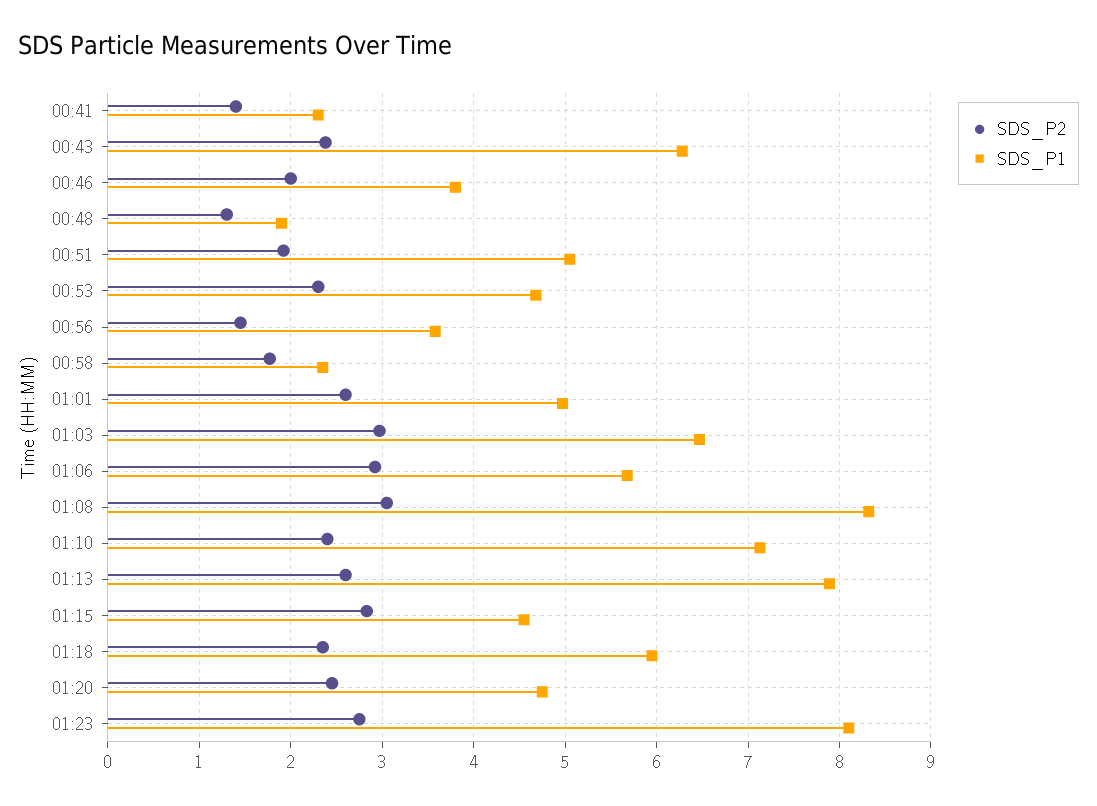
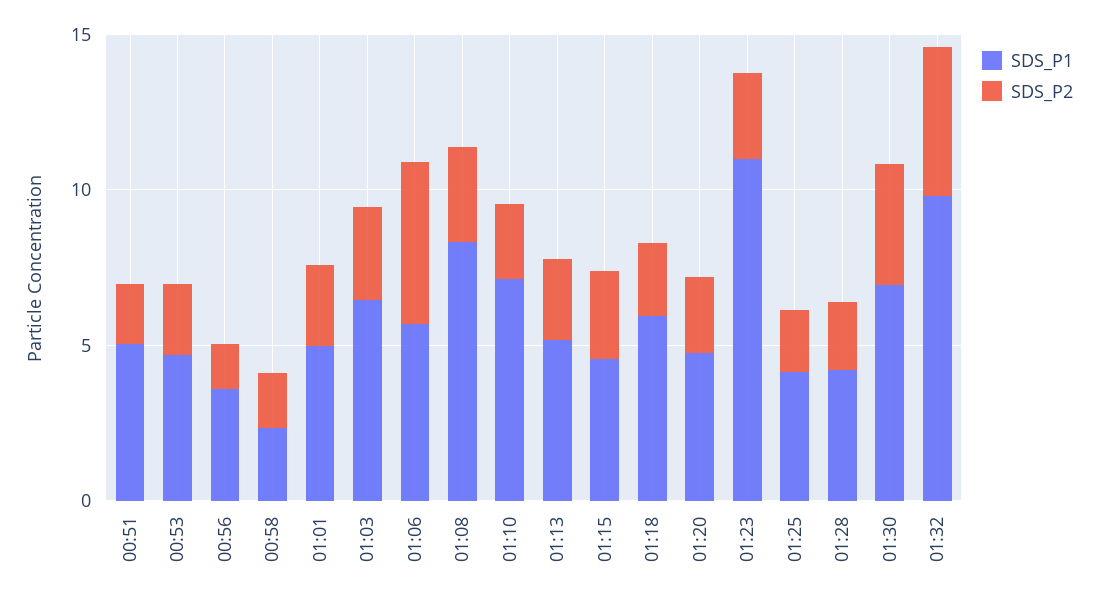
SDS_P2, 00:41: 1.4 -> none
SDS_P1, 00:41: 2.3 -> none
SDS_P2, 00:43: 2.4 -> none
SDS_P1, 00:43: 6.3 -> none
SDS_P2, 00:46: 2 -> none
SDS_P1, 00:46: 3.8 -> none
SDS_P2, 00:48: 1.3 -> none
SDS_P1, 00:48: 1.9 -> none
SDS_P2, 01:06: 2.9 -> 5
SDS_P1, 01:13: 7.9 -> 5
SDS_P1, 01:23: 8.1 -> 11
SDS_P1, 01:25: none -> 4
SDS_P2, 01:25: none -> 2
SDS_P1, 01:28: none -> 4
SDS_P2, 01:28: none -> 2
SDS_P1, 01:30: none -> 7
SDS_P2, 01:30: none -> 4
SDS_P1, 01:32: none -> 10
SDS_P2, 01:32: none -> 5

